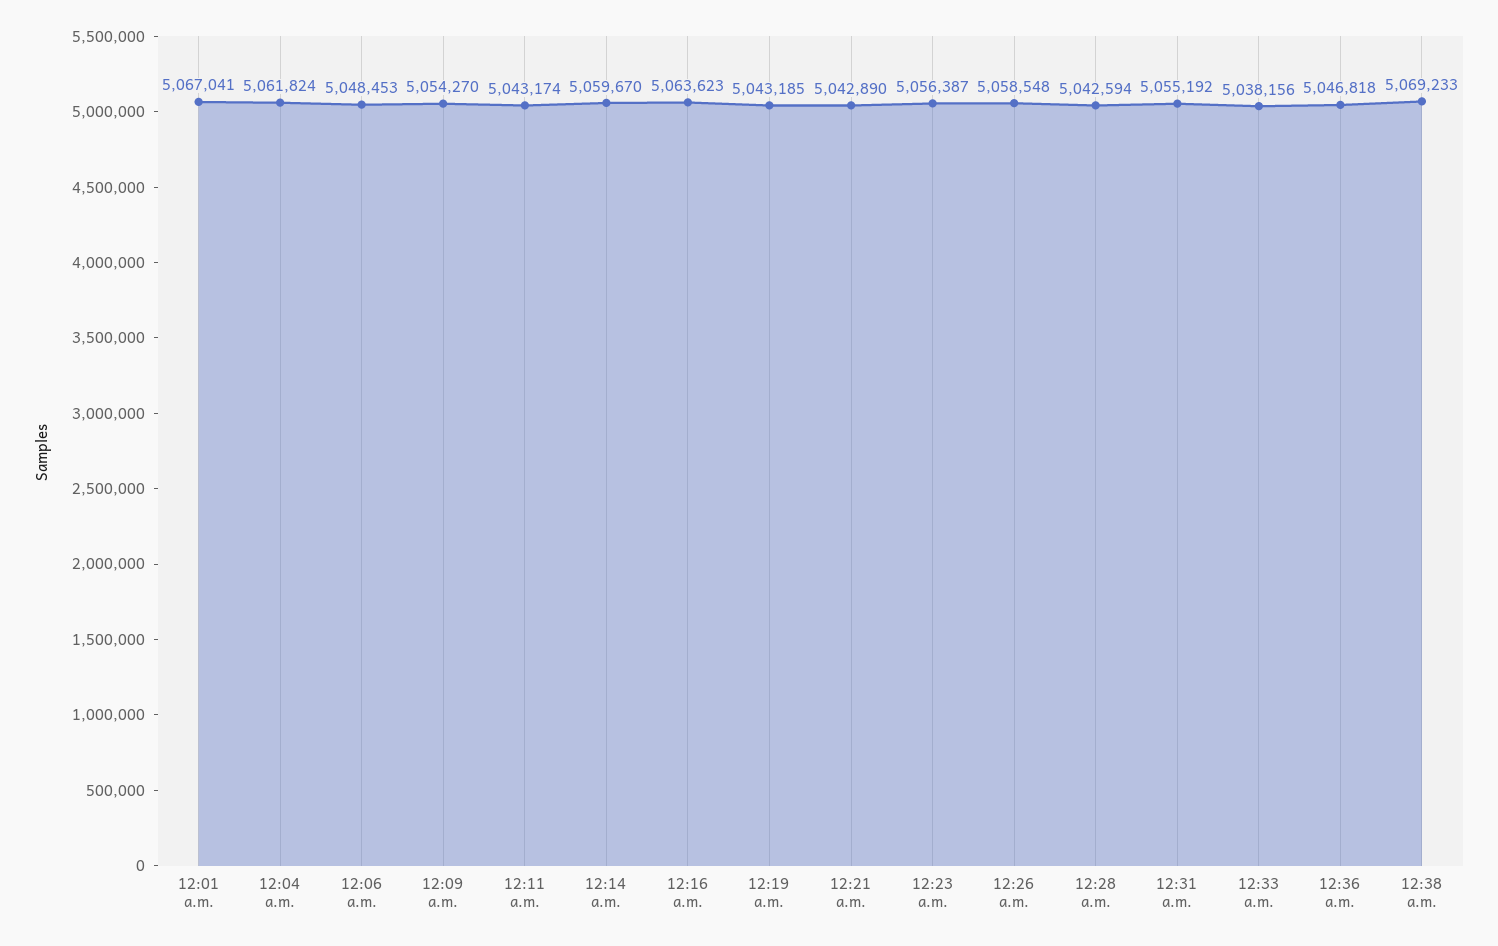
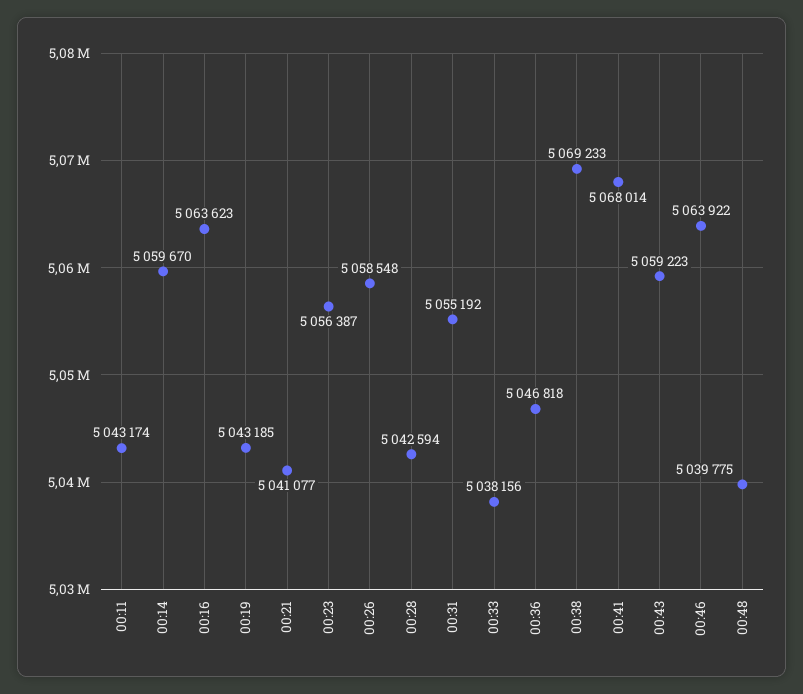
12:01 a.m.: 5067041 -> none
12:04 a.m.: 5061824 -> none
12:06 a.m.: 5048453 -> none
12:09 a.m.: 5054270 -> none
12:21 a.m.: 5042890 -> 5041077
00:41: none -> 5068014
00:43: none -> 5059223
00:46: none -> 5063922
00:48: none -> 5039775

